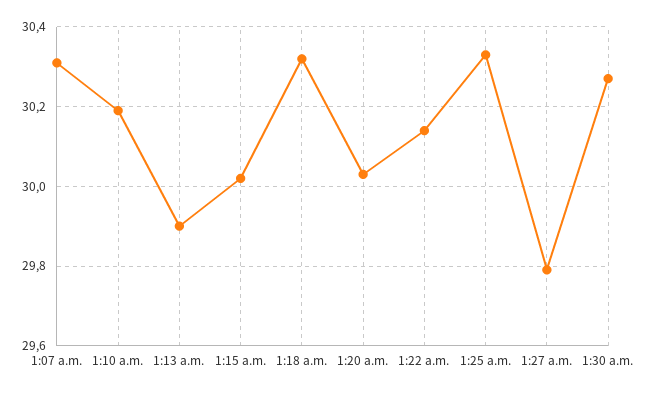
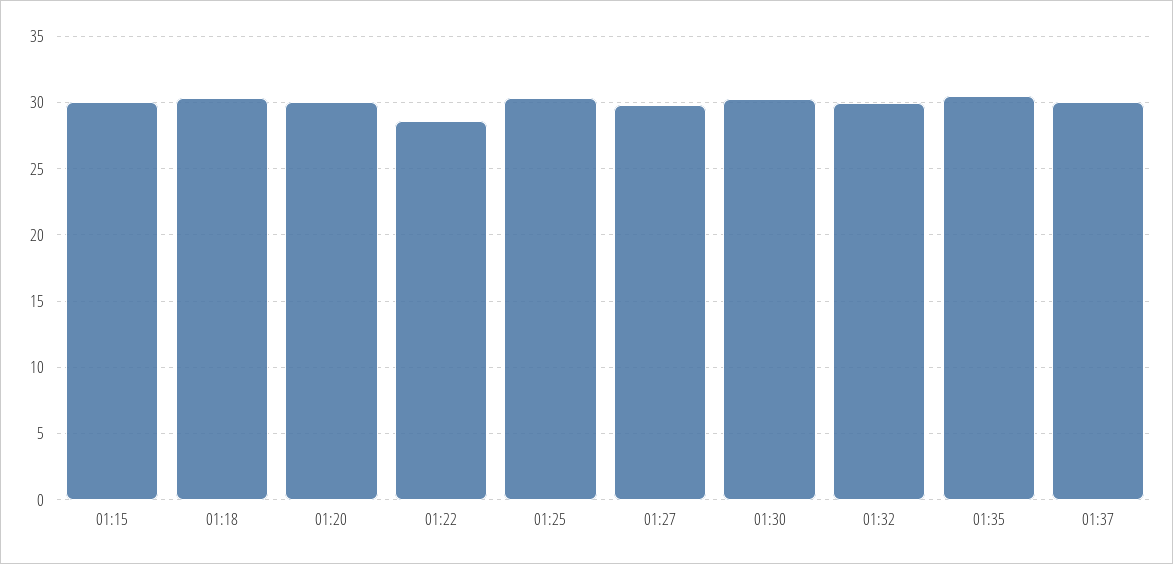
1:07 a.m.: 30.3 -> none
1:10 a.m.: 30.2 -> none
1:13 a.m.: 29.9 -> none
1:22 a.m.: 30.15 -> 28.5
01:32: none -> 30
01:35: none -> 30.5
01:37: none -> 30

